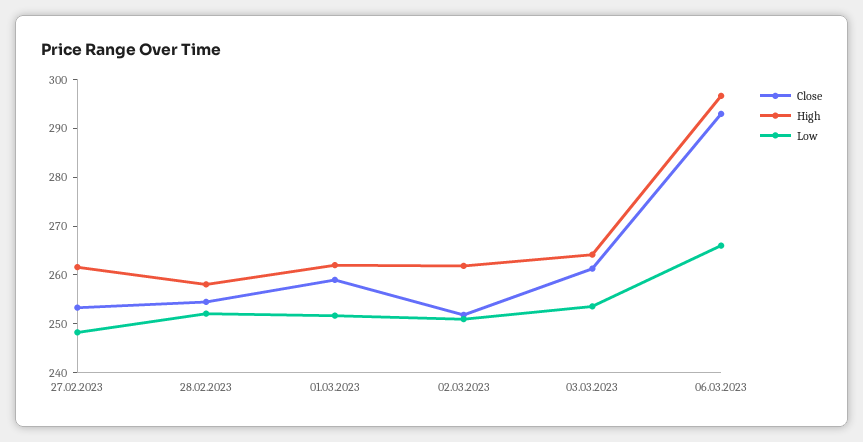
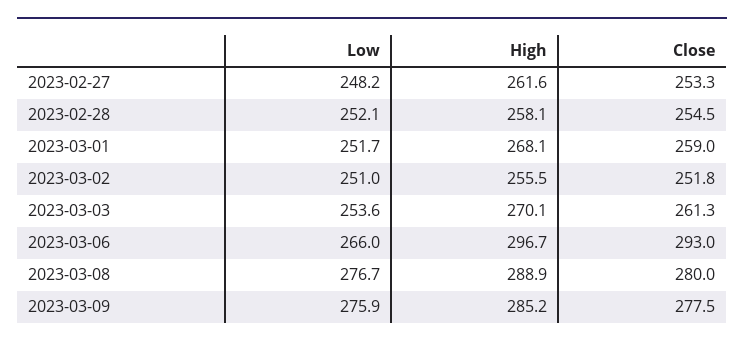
High, 01.03.2023: 262 -> 268.1
High, 02.03.2023: 262 -> 255.5
High, 03.03.2023: 264 -> 270.1
Low, 2023-03-08: none -> 276.7
High, 2023-03-08: none -> 288.9
Close, 2023-03-08: none -> 280
Low, 2023-03-09: none -> 275.9
High, 2023-03-09: none -> 285.2
Close, 2023-03-09: none -> 277.5

